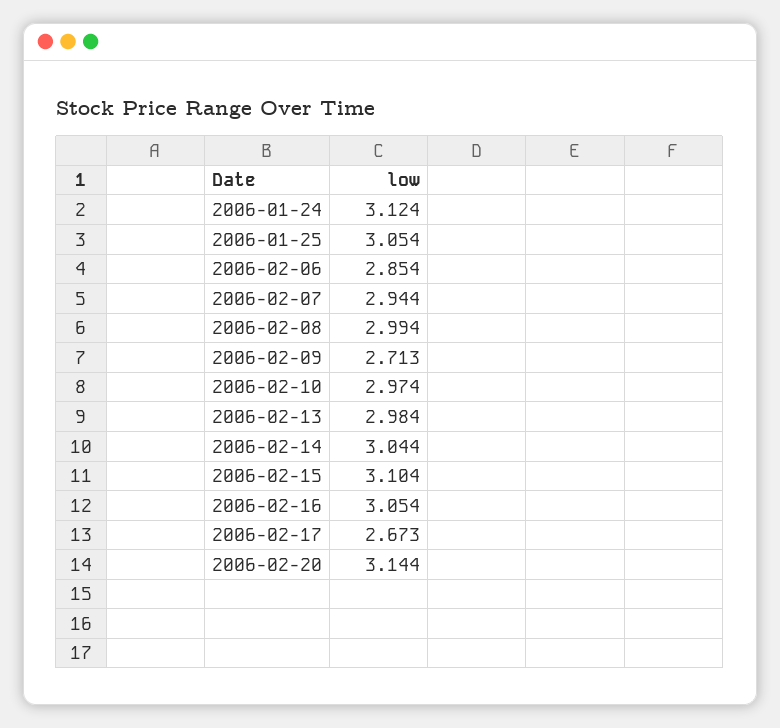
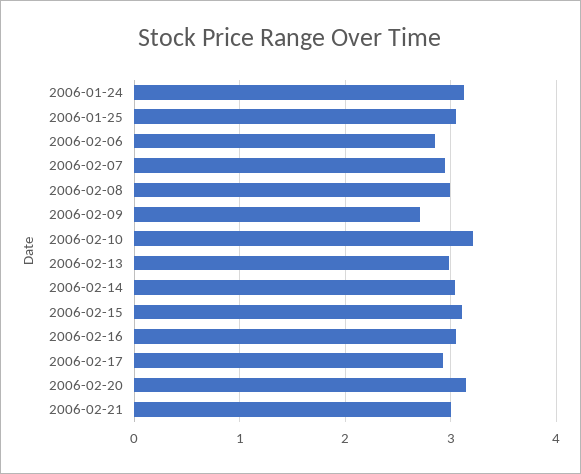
2006-02-10: 2.974 -> 3.2
2006-02-17: 2.673 -> 2.9
2006-02-21: none -> 3

